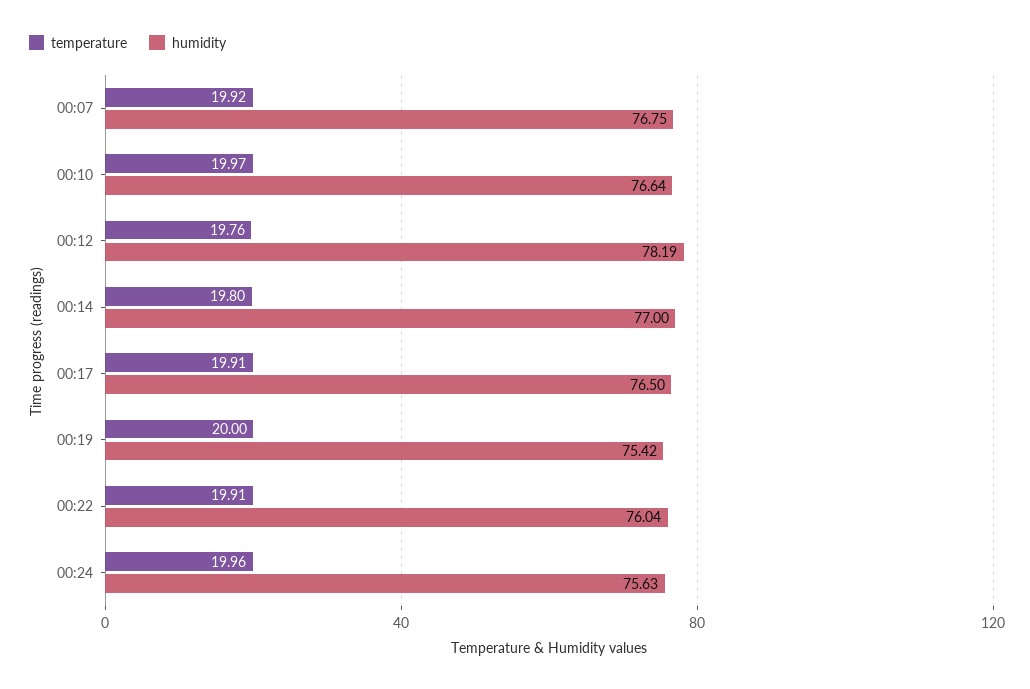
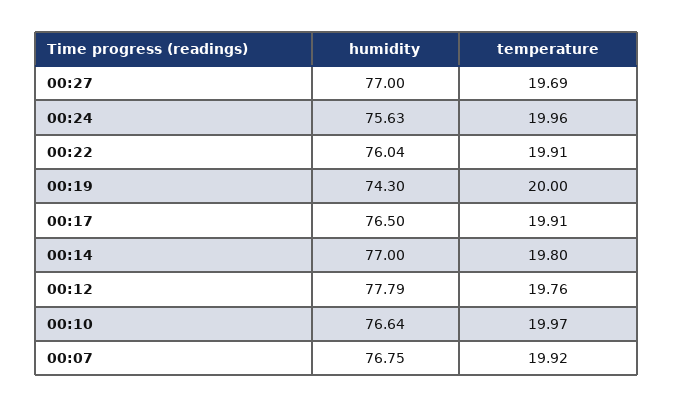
humidity, 00:12: 78.19 -> 77.79
humidity, 00:19: 75.42 -> 74.3
humidity, 00:27: none -> 77
temperature, 00:27: none -> 19.69

